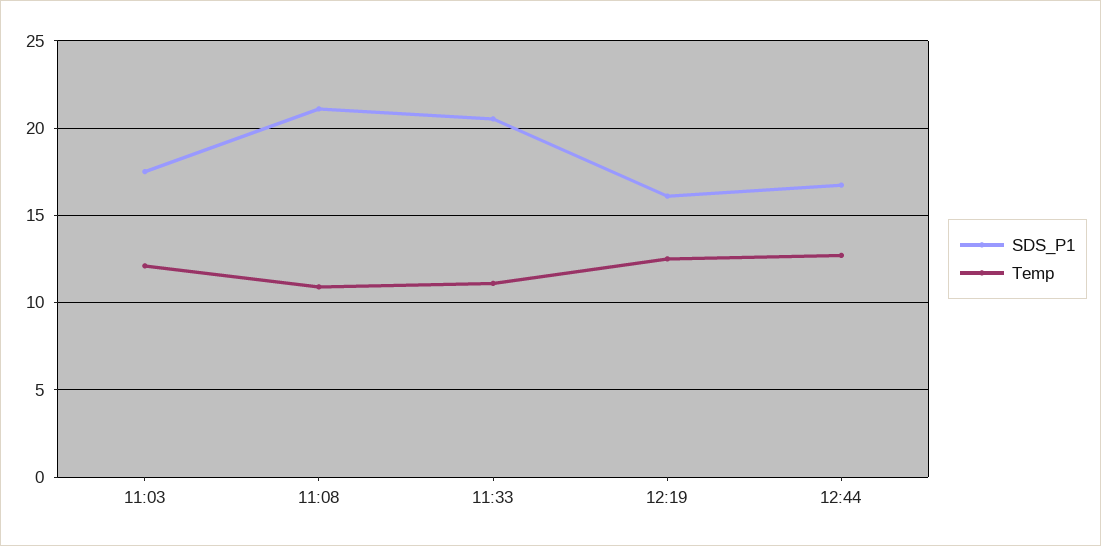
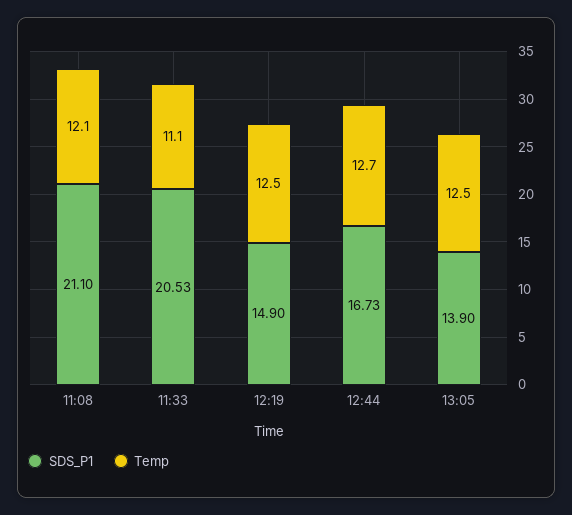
SDS_P1, 11:03: 17.5 -> none
Temp, 11:03: 12 -> none
Temp, 11:08: 11 -> 12.1
SDS_P1, 12:19: 16 -> 14.9
SDS_P1, 13:05: none -> 13.9
Temp, 13:05: none -> 12.5

